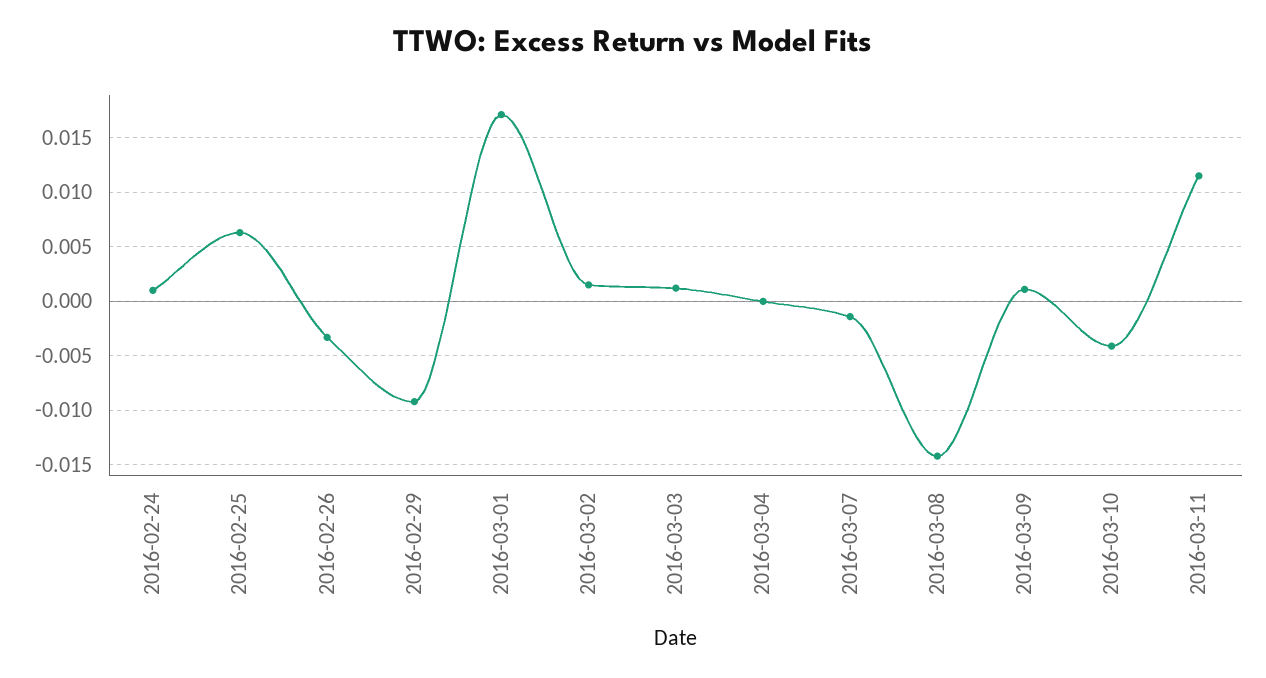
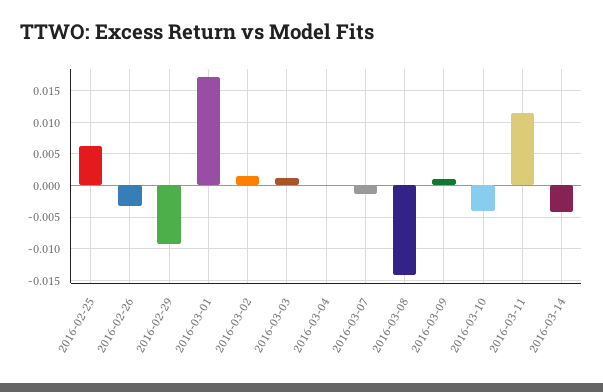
2016-02-24: 0.001 -> none
2016-03-14: none -> -0.004

